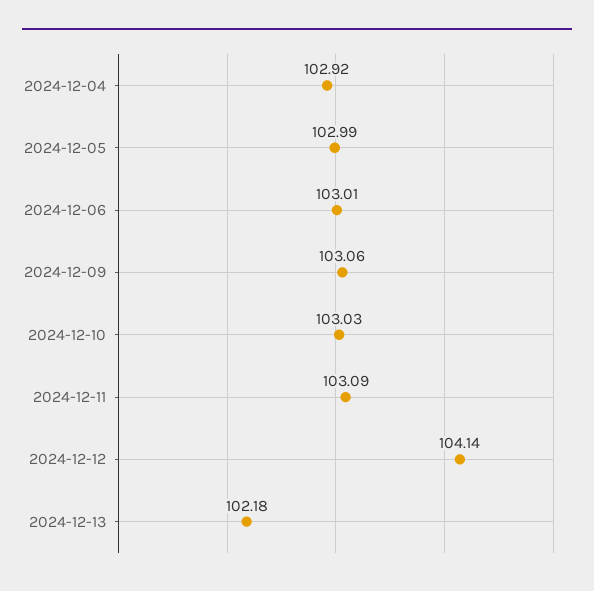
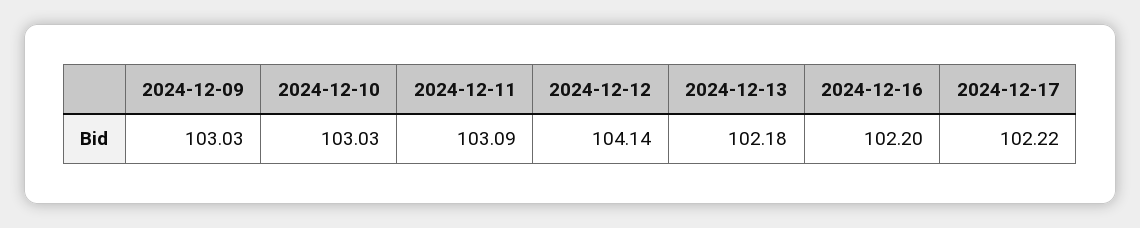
2024-12-04: 102.92 -> none
2024-12-05: 102.99 -> none
2024-12-06: 103.01 -> none
2024-12-09: 103.06 -> 103.03
2024-12-16: none -> 102.2
2024-12-17: none -> 102.22

